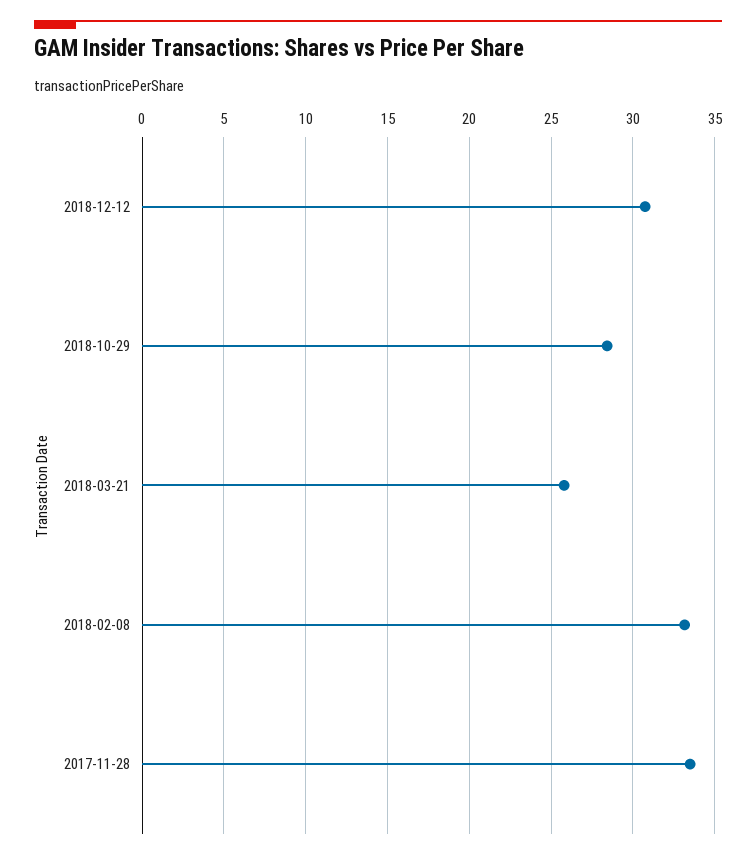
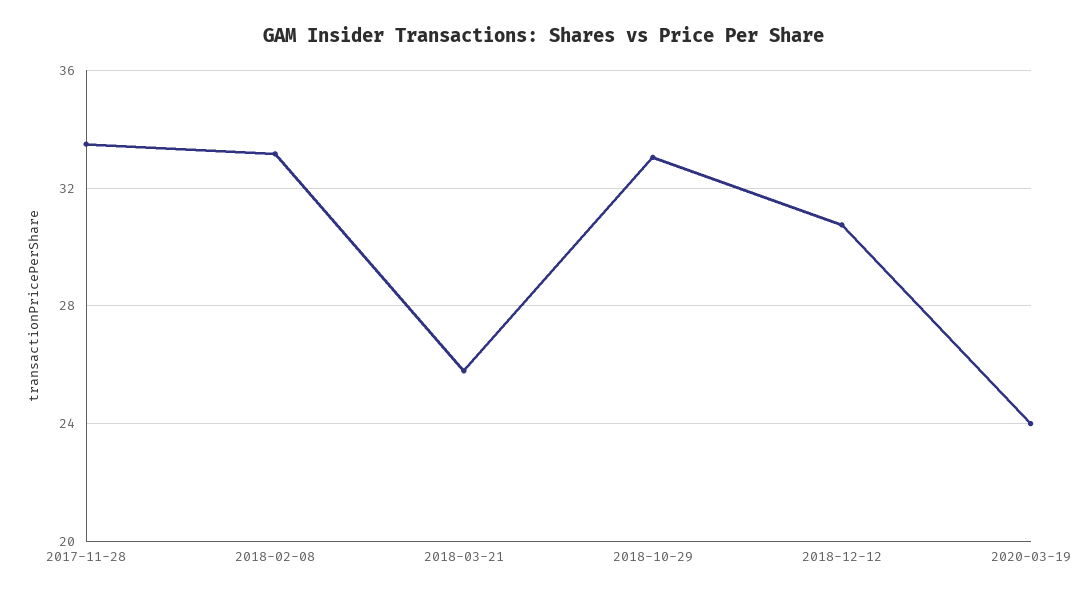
2018-10-29: 28.5 -> 33
2020-03-19: none -> 24

